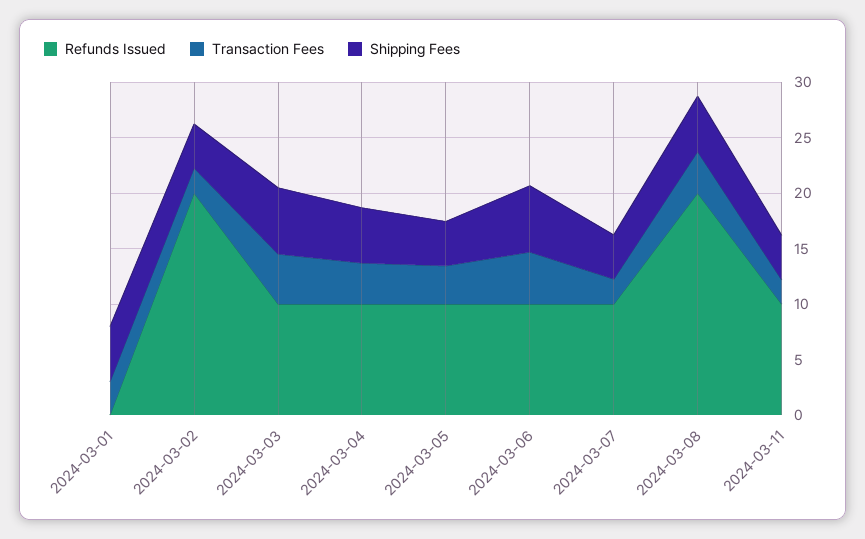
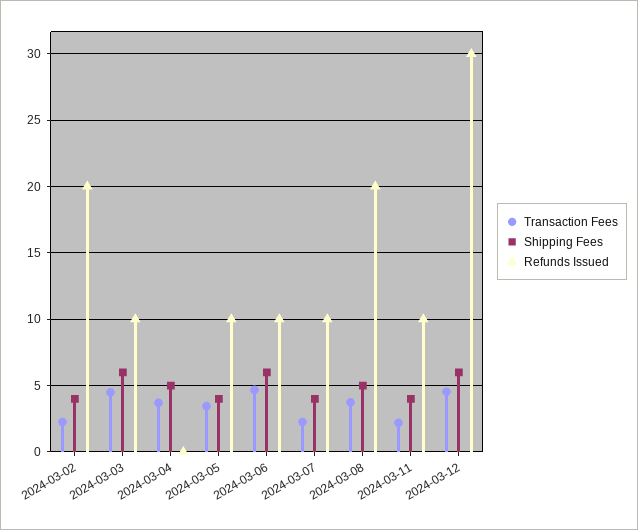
Refunds Issued, 2024-03-01: 0 -> none
Transaction Fees, 2024-03-01: 3 -> none
Shipping Fees, 2024-03-01: 5 -> none
Refunds Issued, 2024-03-04: 10 -> 0
Transaction Fees, 2024-03-12: none -> 4.5
Shipping Fees, 2024-03-12: none -> 6
Refunds Issued, 2024-03-12: none -> 30

